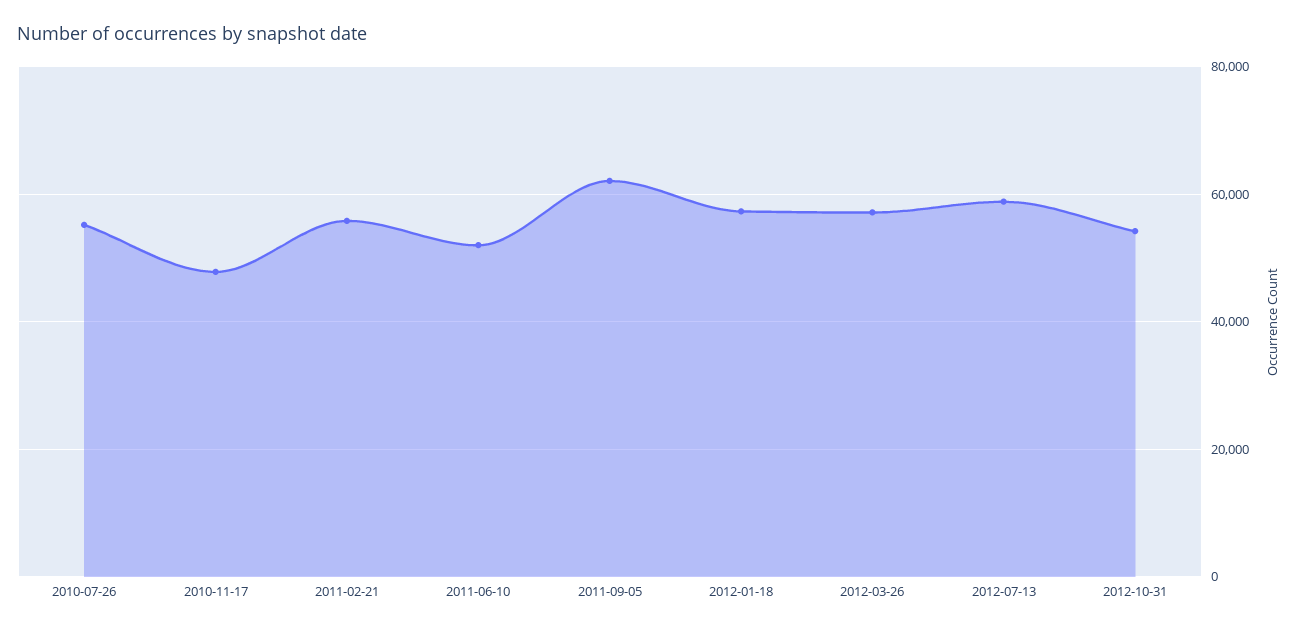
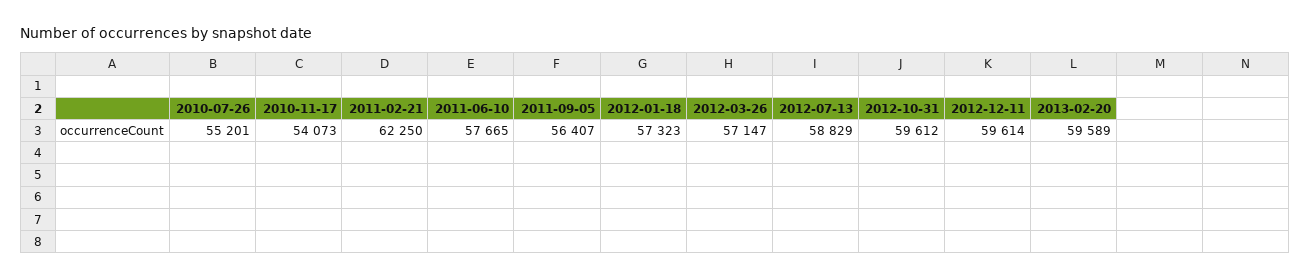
2010-11-17: 48000 -> 54073
2011-02-21: 56000 -> 62250
2011-06-10: 52000 -> 57665
2011-09-05: 62000 -> 56407
2012-10-31: 54000 -> 59612
2012-12-11: none -> 59614
2013-02-20: none -> 59589

